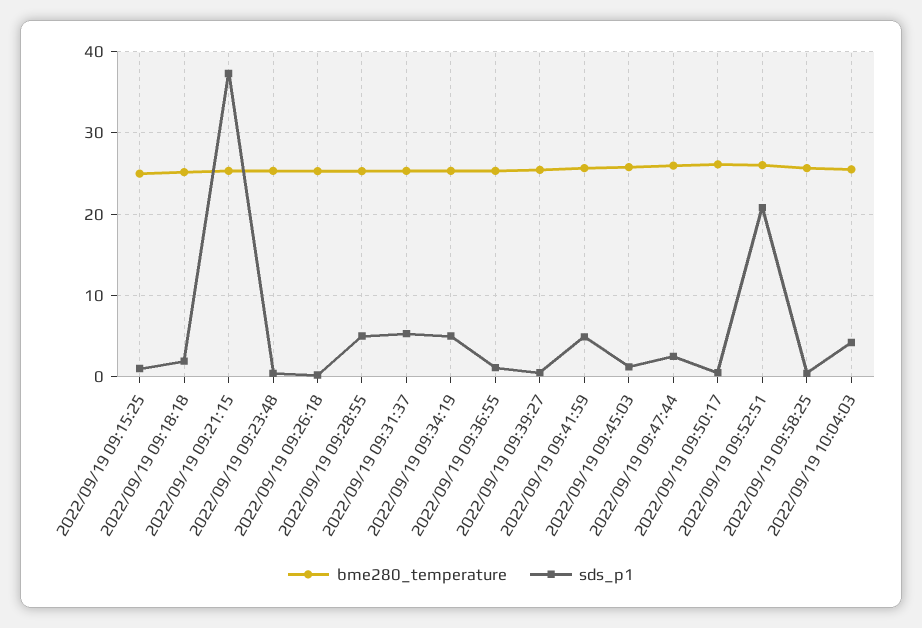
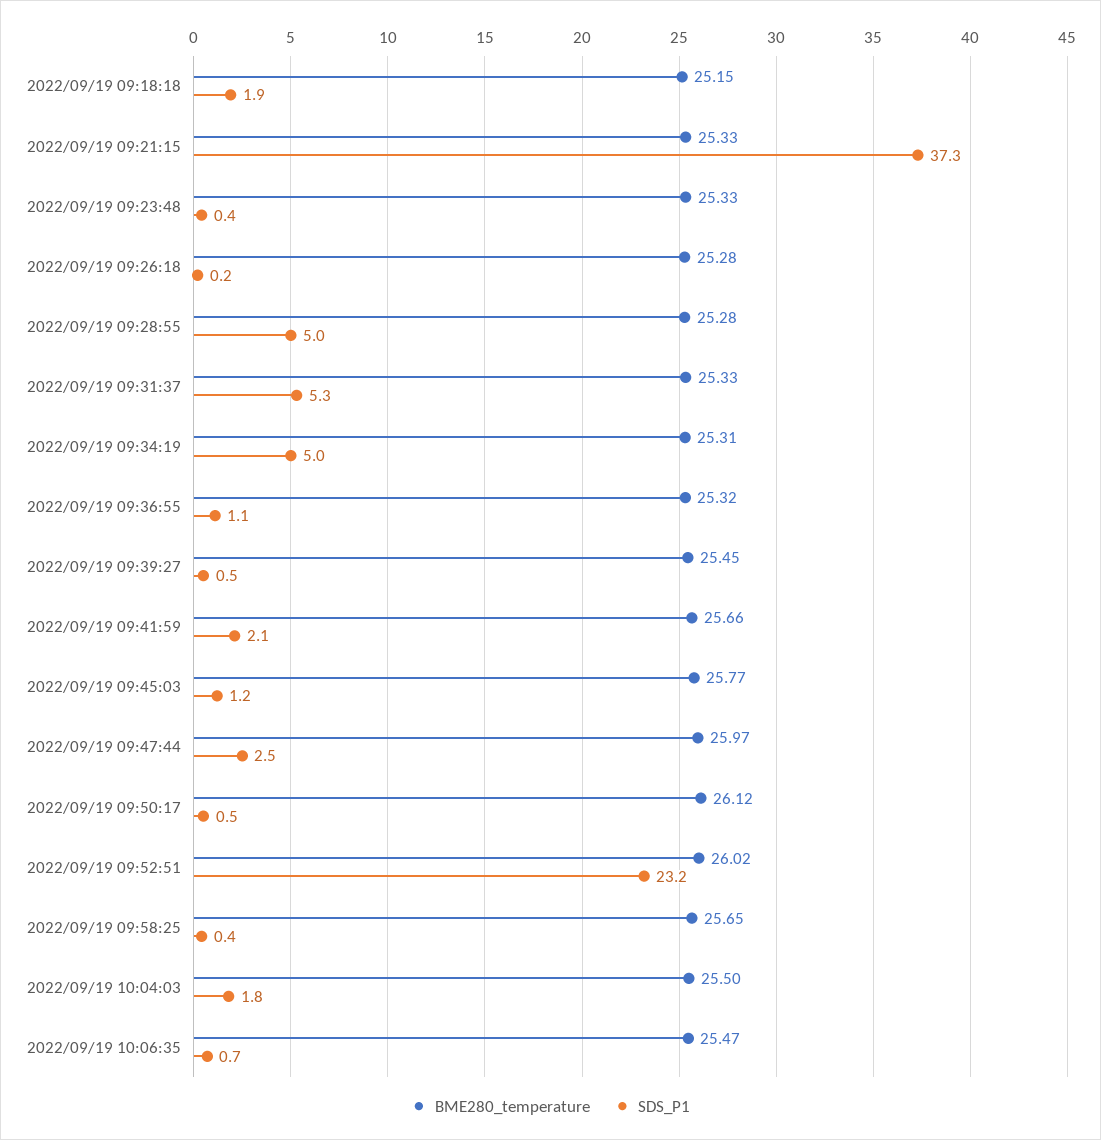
bme280_temperature, 2022/09/19 09:15:25: 25 -> none
sds_p1, 2022/09/19 09:15:25: 1 -> none
sds_p1, 2022/09/19 09:41:59: 5 -> 2.1
sds_p1, 2022/09/19 09:52:51: 21 -> 23.2
sds_p1, 2022/09/19 10:04:03: 4 -> 1.8
bme280_temperature, 2022/09/19 10:06:35: none -> 25.47
sds_p1, 2022/09/19 10:06:35: none -> 0.7

